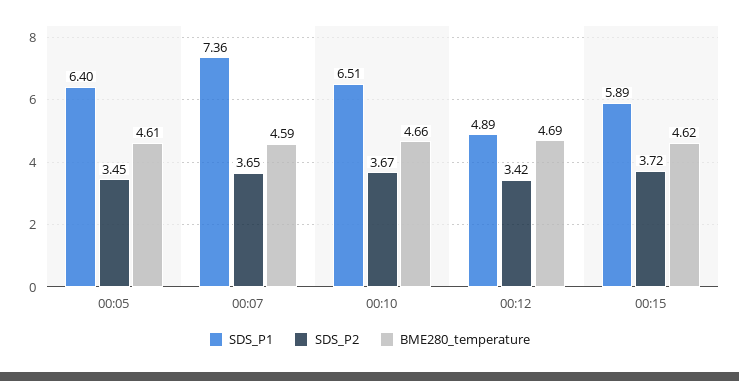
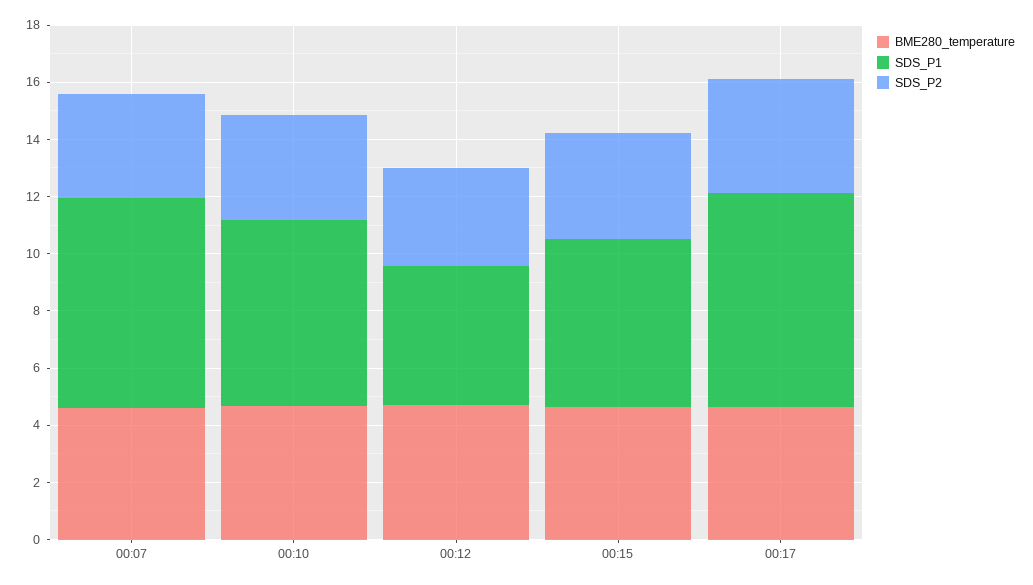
SDS_P1, 00:05: 6.4 -> none
SDS_P2, 00:05: 3.45 -> none
BME280_temperature, 00:05: 4.61 -> none
BME280_temperature, 00:17: none -> 4.5
SDS_P1, 00:17: none -> 7.5
SDS_P2, 00:17: none -> 4

